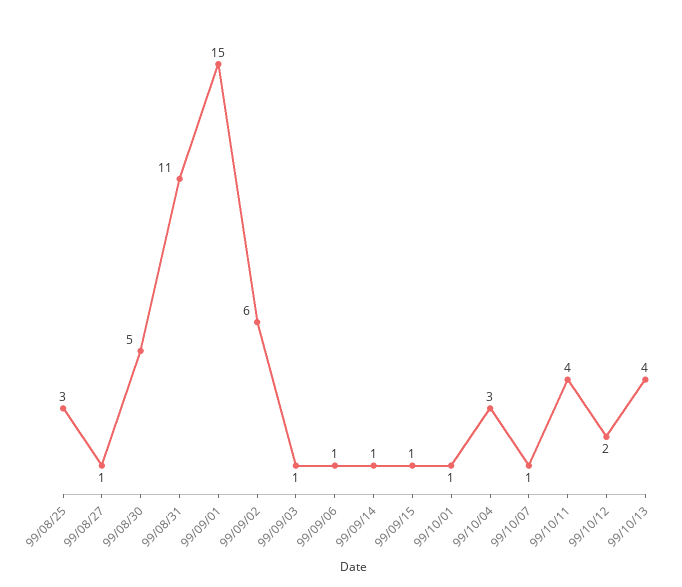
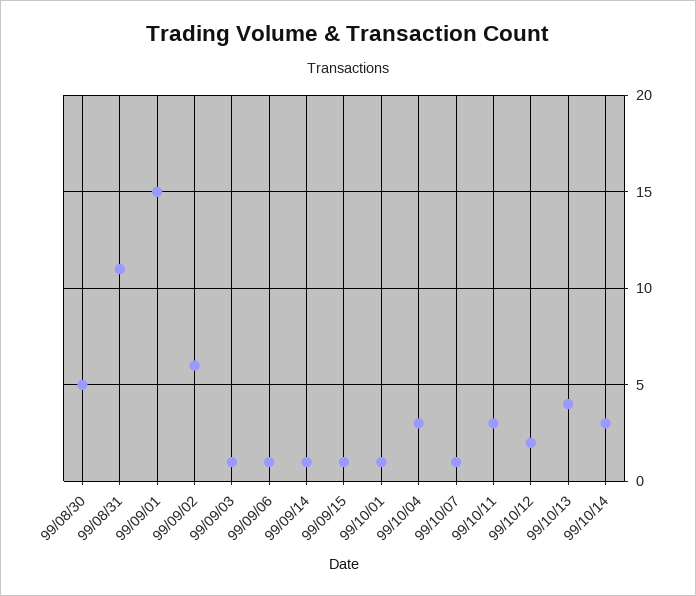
99/08/25: 3 -> none
99/08/27: 1 -> none
99/10/11: 4 -> 3
99/10/14: none -> 3

